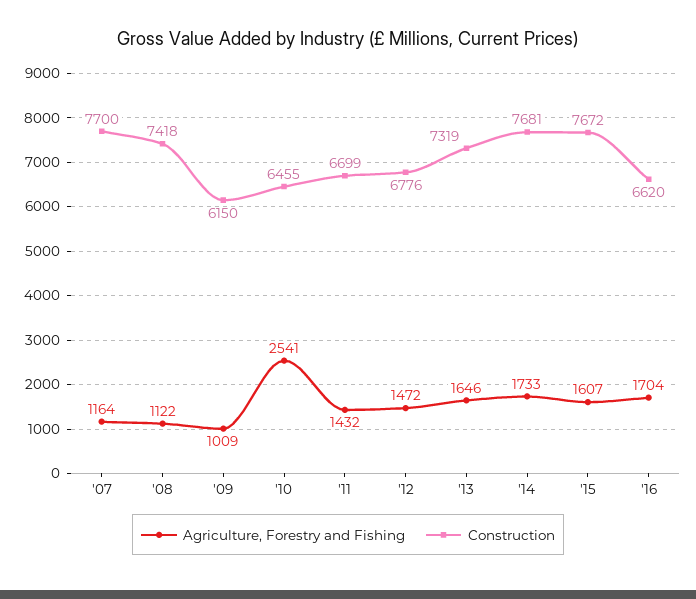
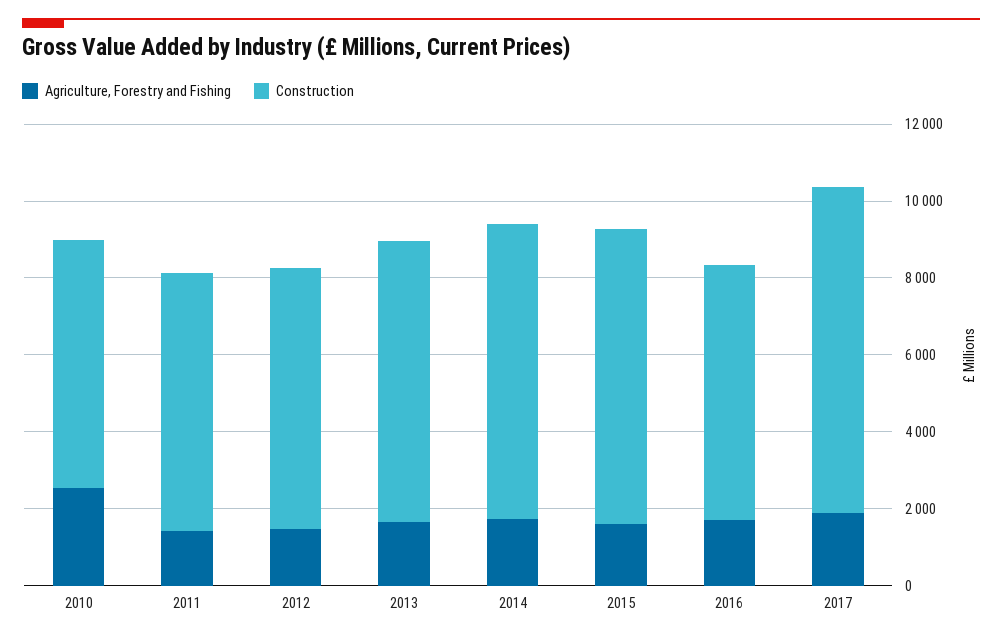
Agriculture, Forestry and Fishing, '07: 1164 -> none
Construction, '07: 7700 -> none
Agriculture, Forestry and Fishing, '08: 1122 -> none
Construction, '08: 7418 -> none
Agriculture, Forestry and Fishing, '09: 1009 -> none
Construction, '09: 6150 -> none
Agriculture, Forestry and Fishing, 2017: none -> 2000
Construction, 2017: none -> 8500

